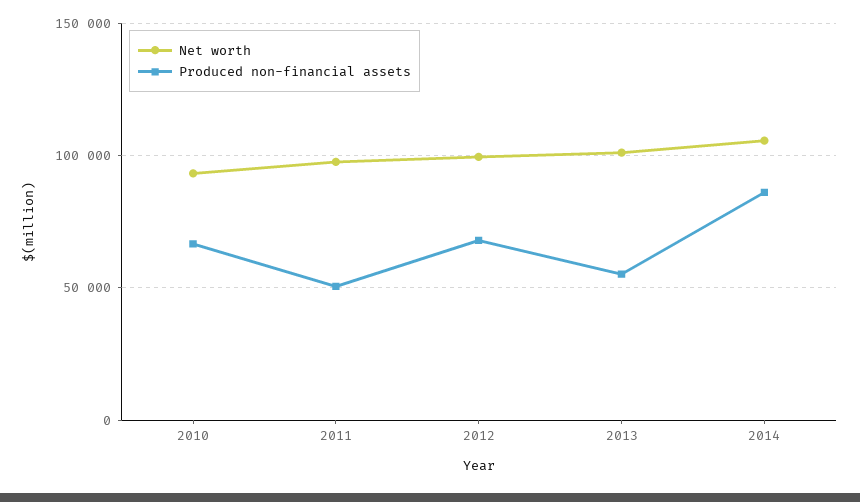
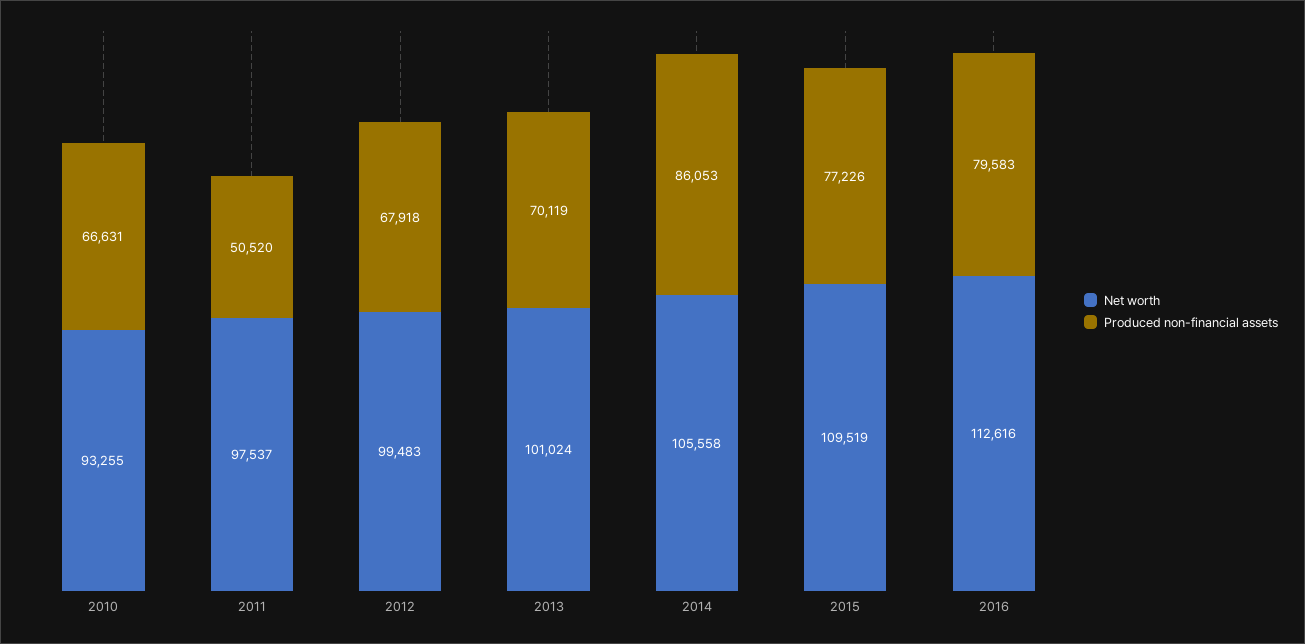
Produced non-financial assets, 2013: 55000 -> 70119
Net worth, 2015: none -> 109519
Produced non-financial assets, 2015: none -> 77226
Net worth, 2016: none -> 112616
Produced non-financial assets, 2016: none -> 79583

